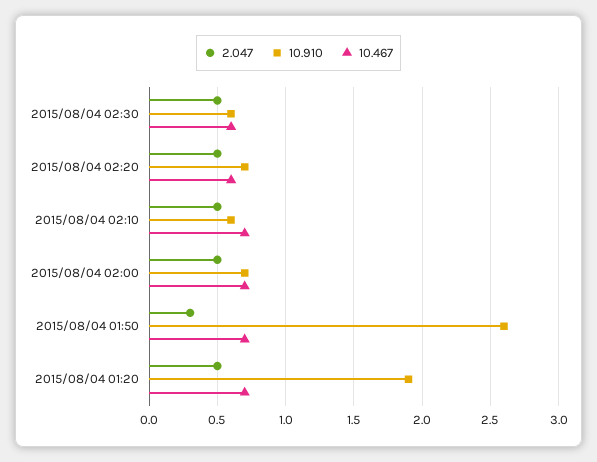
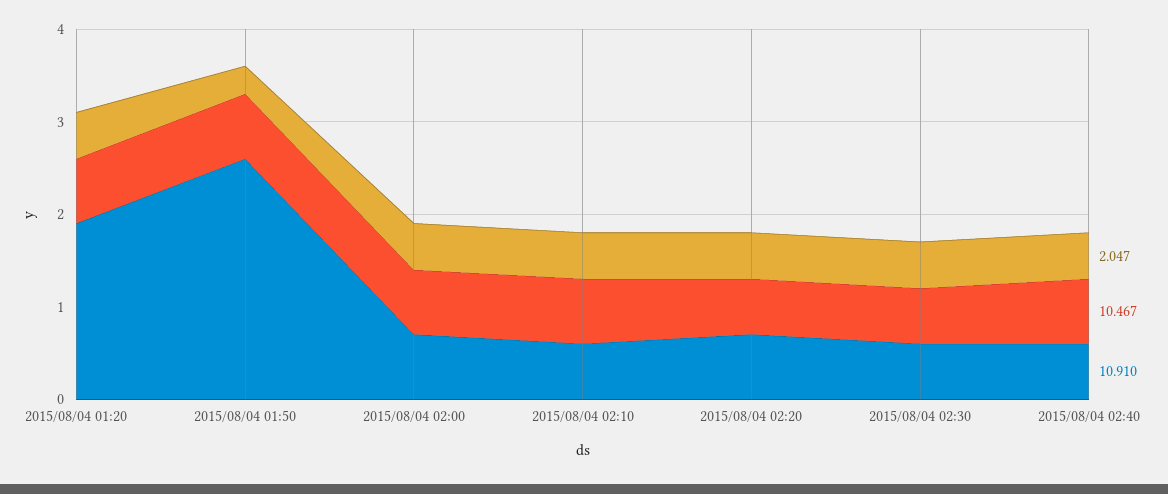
2.047, 2015/08/04 02:40: none -> 0.5
10.467, 2015/08/04 02:40: none -> 0.7
10.910, 2015/08/04 02:40: none -> 0.6

